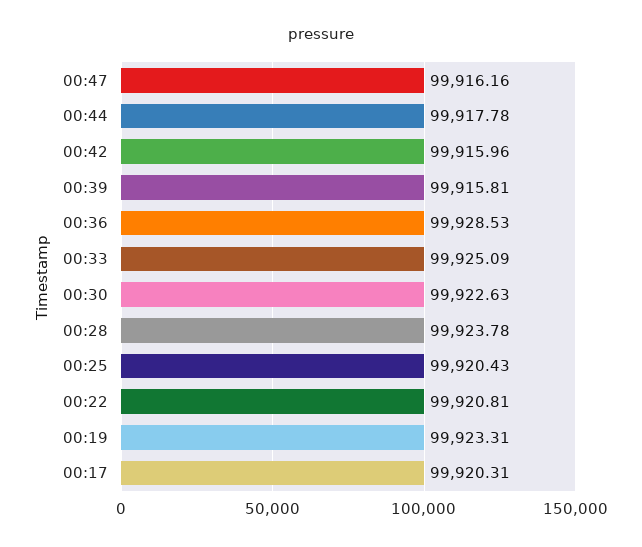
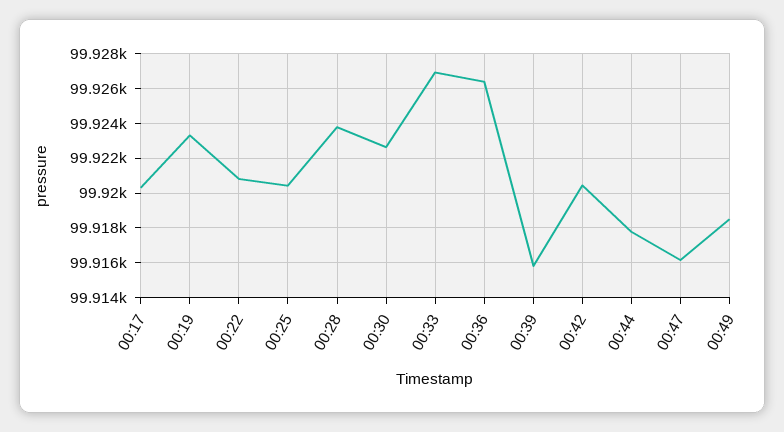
00:42: 99915.96 -> 99920.5
00:36: 99928.53 -> 99926.5
00:33: 99925.09 -> 99927
00:49: none -> 99918.5

